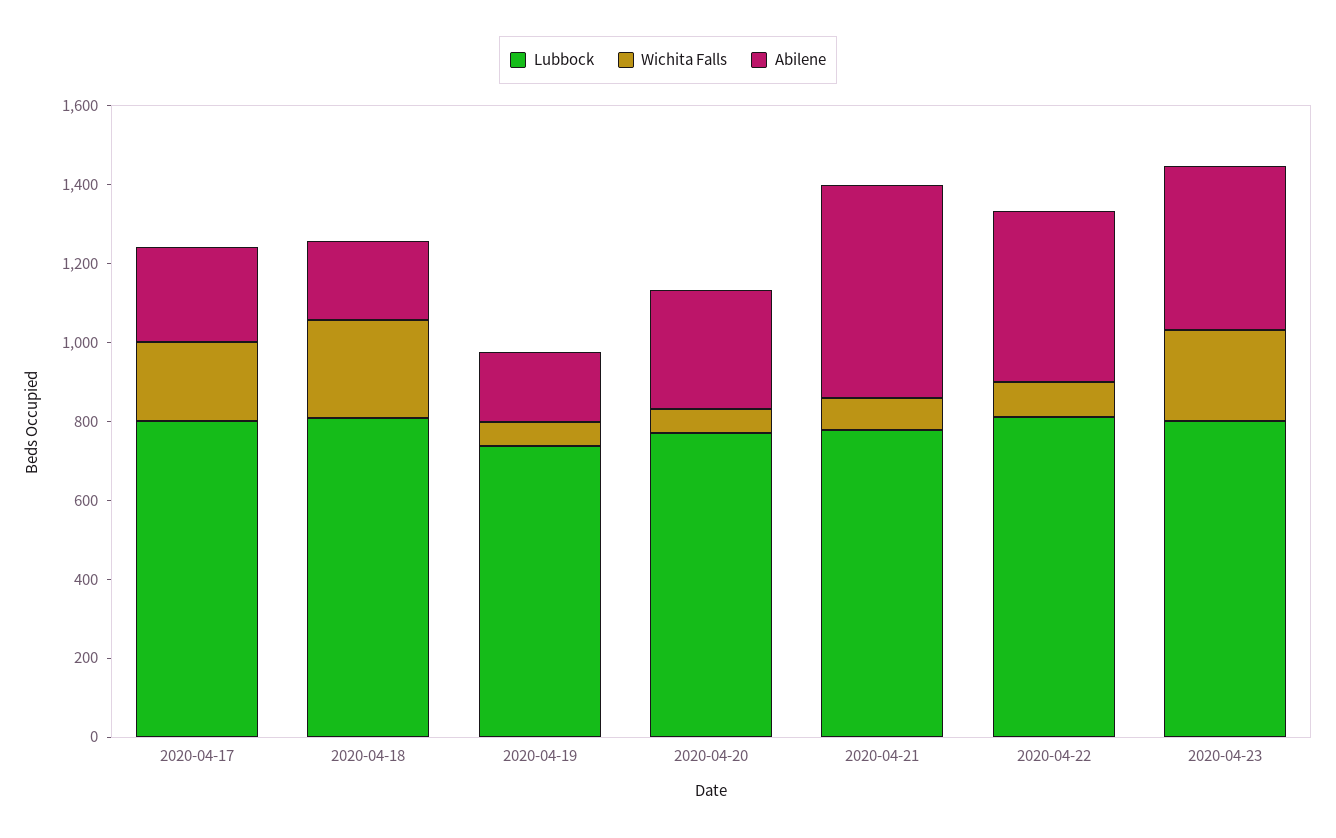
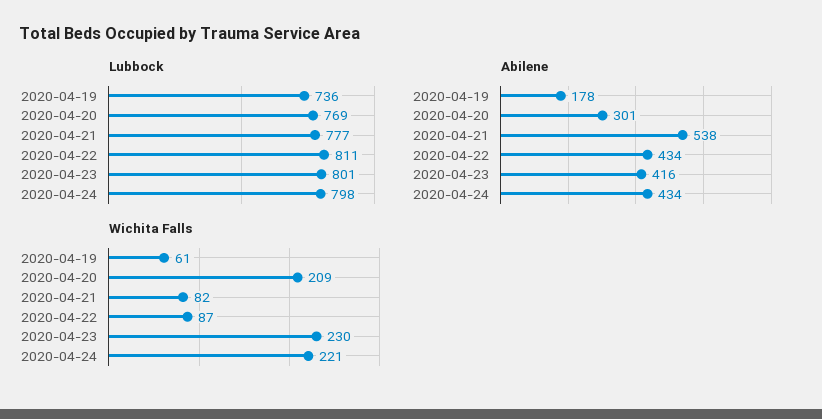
Lubbock, 2020-04-17: 800 -> none
Wichita Falls, 2020-04-17: 200 -> none
Abilene, 2020-04-17: 250 -> none
Lubbock, 2020-04-18: 800 -> none
Wichita Falls, 2020-04-18: 250 -> none
Abilene, 2020-04-18: 200 -> none
Wichita Falls, 2020-04-20: 50 -> 209
Lubbock, 2020-04-24: none -> 798
Abilene, 2020-04-24: none -> 434
Wichita Falls, 2020-04-24: none -> 221

